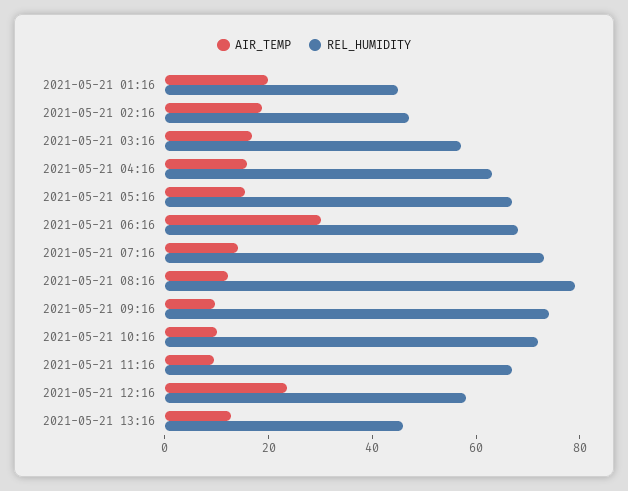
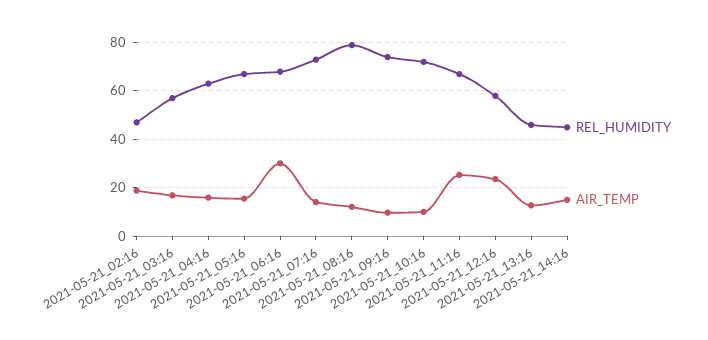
AIR_TEMP, 2021-05-21 01:16: 20 -> none
REL_HUMIDITY, 2021-05-21 01:16: 45 -> none
AIR_TEMP, 2021-05-21 11:16: 10 -> 25
REL_HUMIDITY, 2021-05-21_14:16: none -> 45
AIR_TEMP, 2021-05-21_14:16: none -> 15

